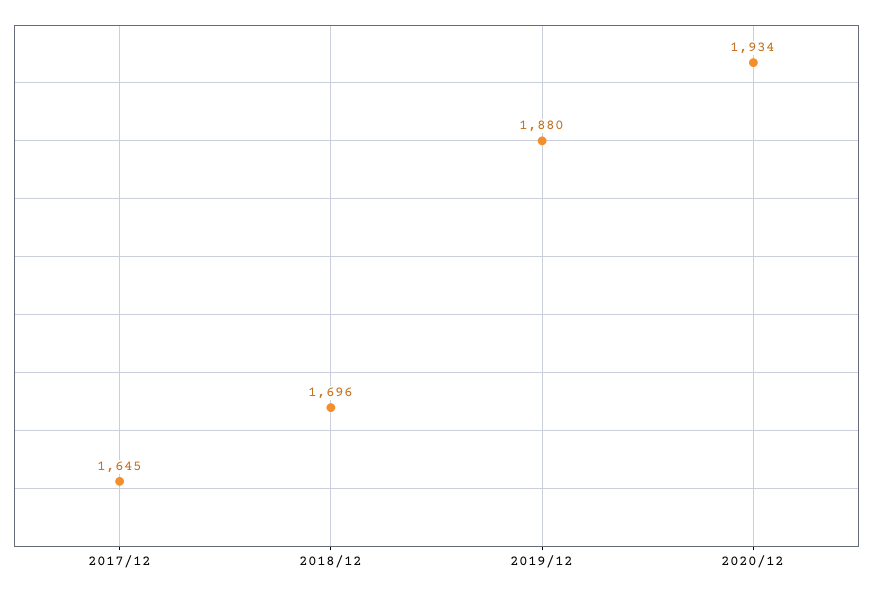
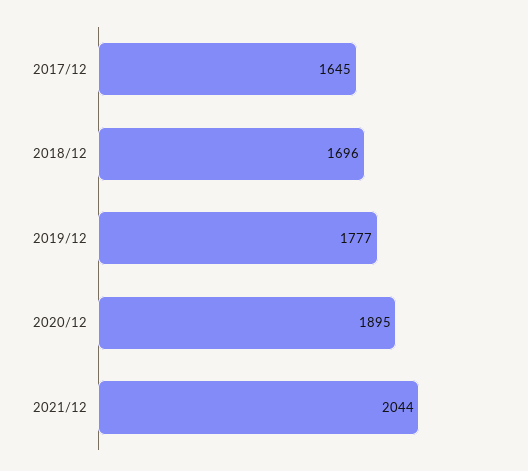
2019/12: 1880 -> 1777
2020/12: 1934 -> 1895
2021/12: none -> 2044

